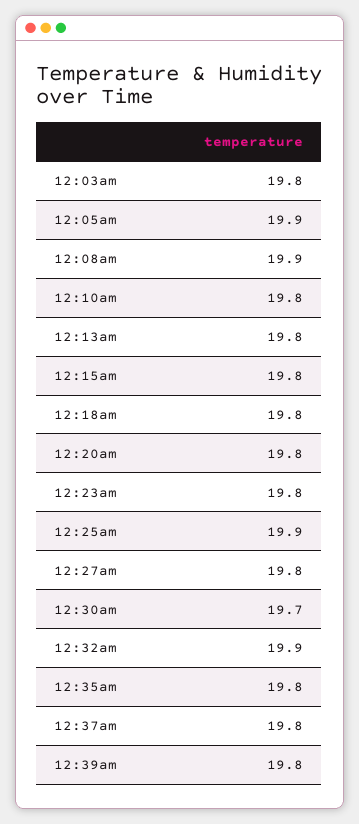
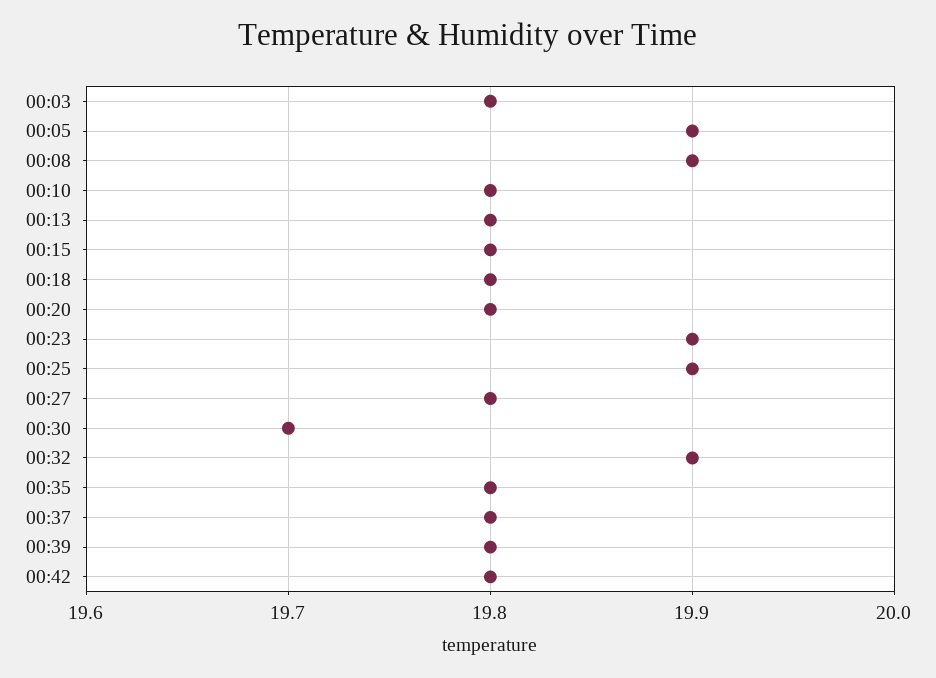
12:23am: 19.8 -> 19.9
00:42: none -> 19.8

